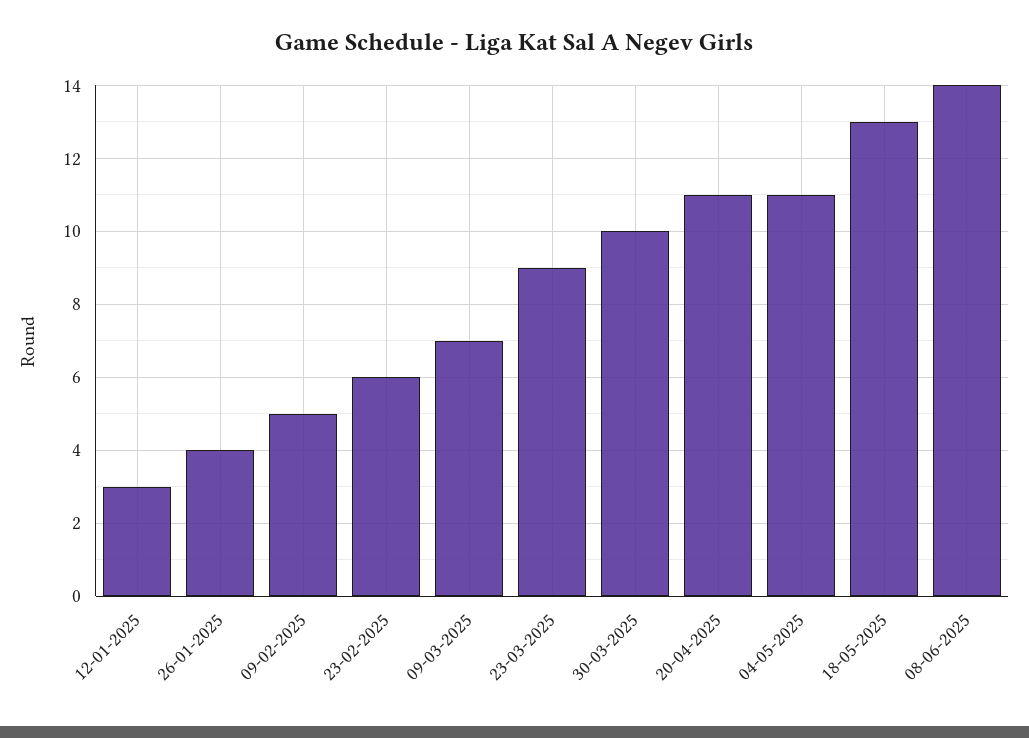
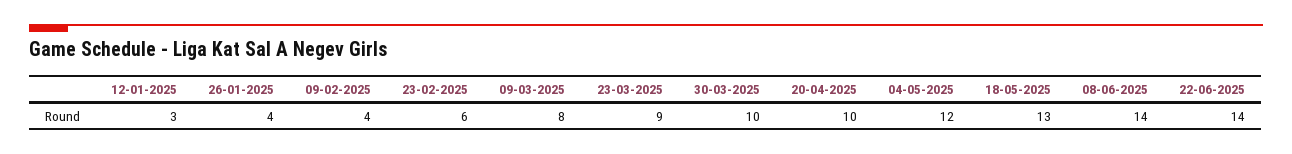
09-02-2025: 5 -> 4
09-03-2025: 7 -> 8
20-04-2025: 11 -> 10
04-05-2025: 11 -> 12
22-06-2025: none -> 14

